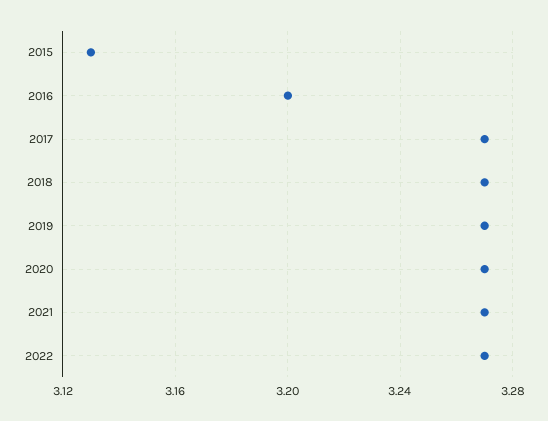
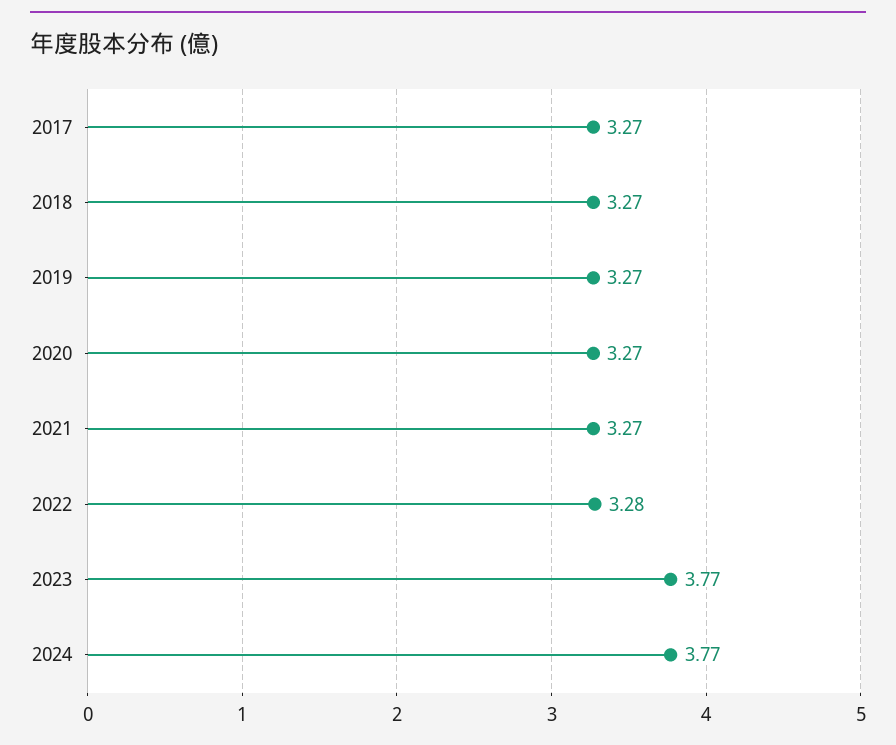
2015: 3.13 -> none
2016: 3.2 -> none
2022: 3.27 -> 3.28
2023: none -> 3.77
2024: none -> 3.77

